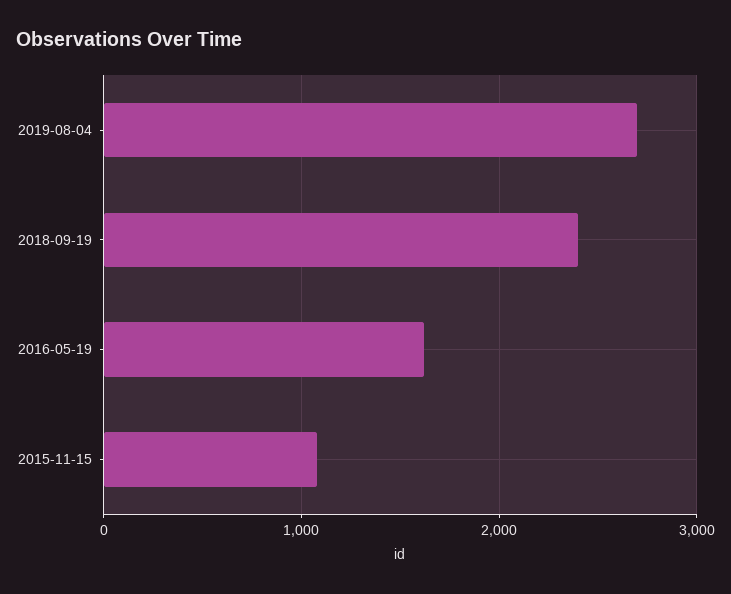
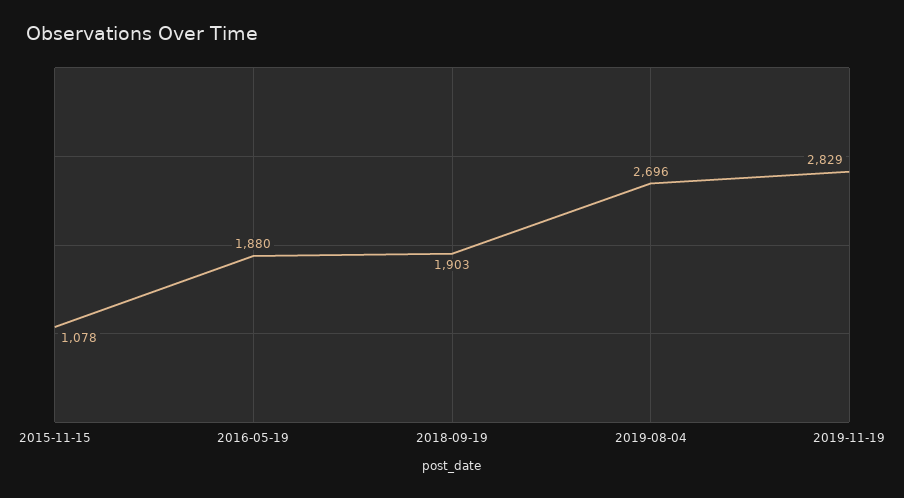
2018-09-19: 2400 -> 1903
2016-05-19: 1600 -> 1880
2019-11-19: none -> 2829

